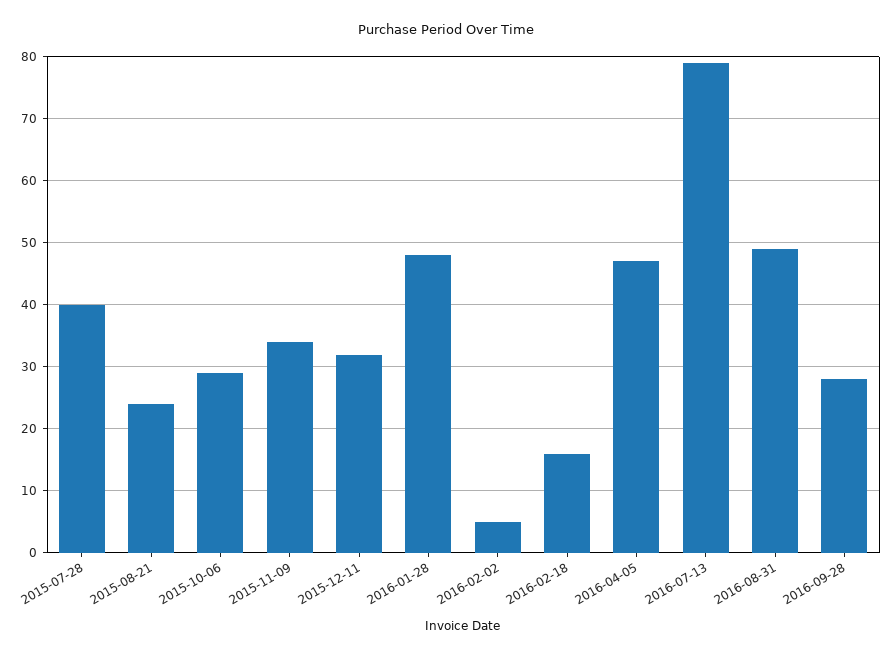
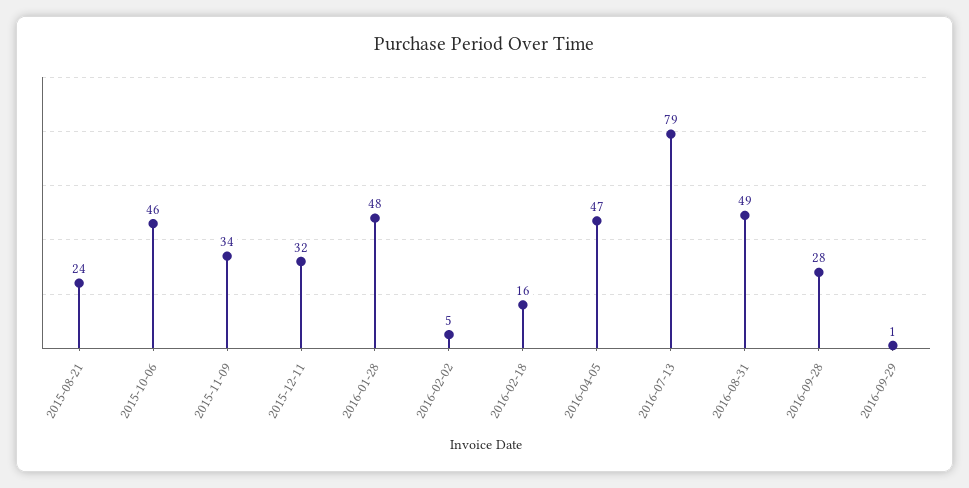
2015-07-28: 40 -> none
2015-10-06: 29 -> 46
2016-09-29: none -> 1

